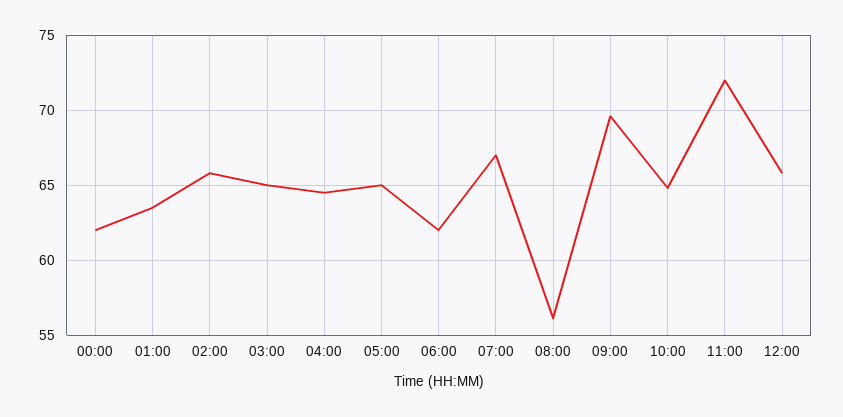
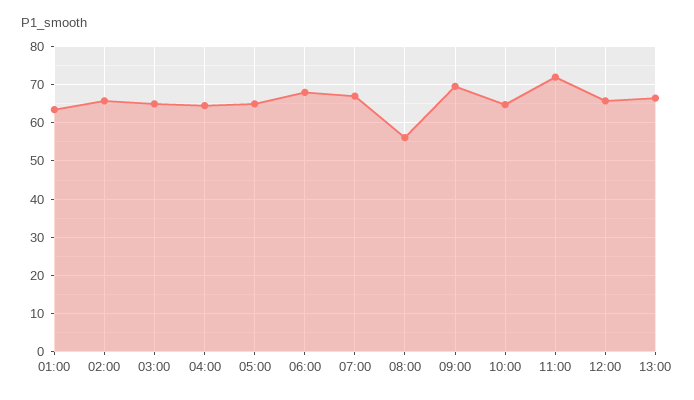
00:00: 62 -> none
06:00: 62 -> 68
13:00: none -> 66

